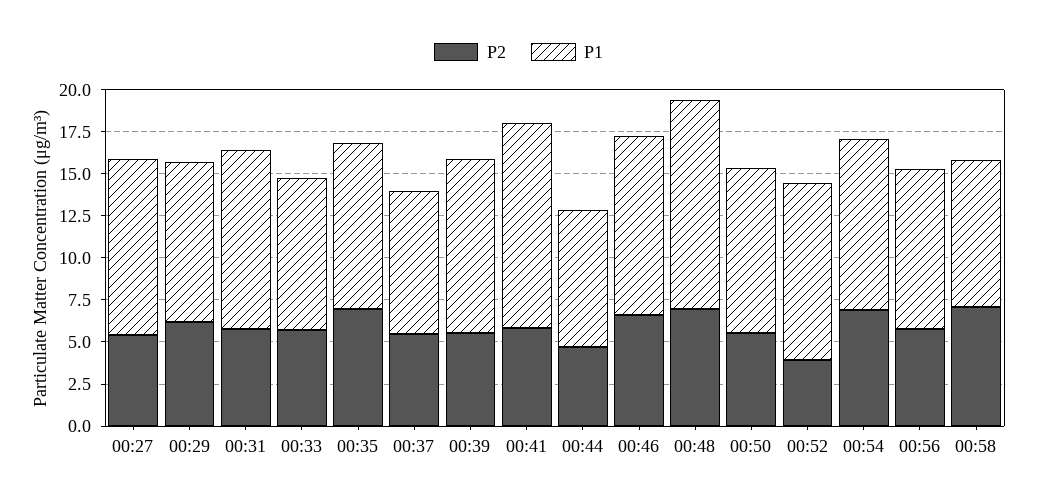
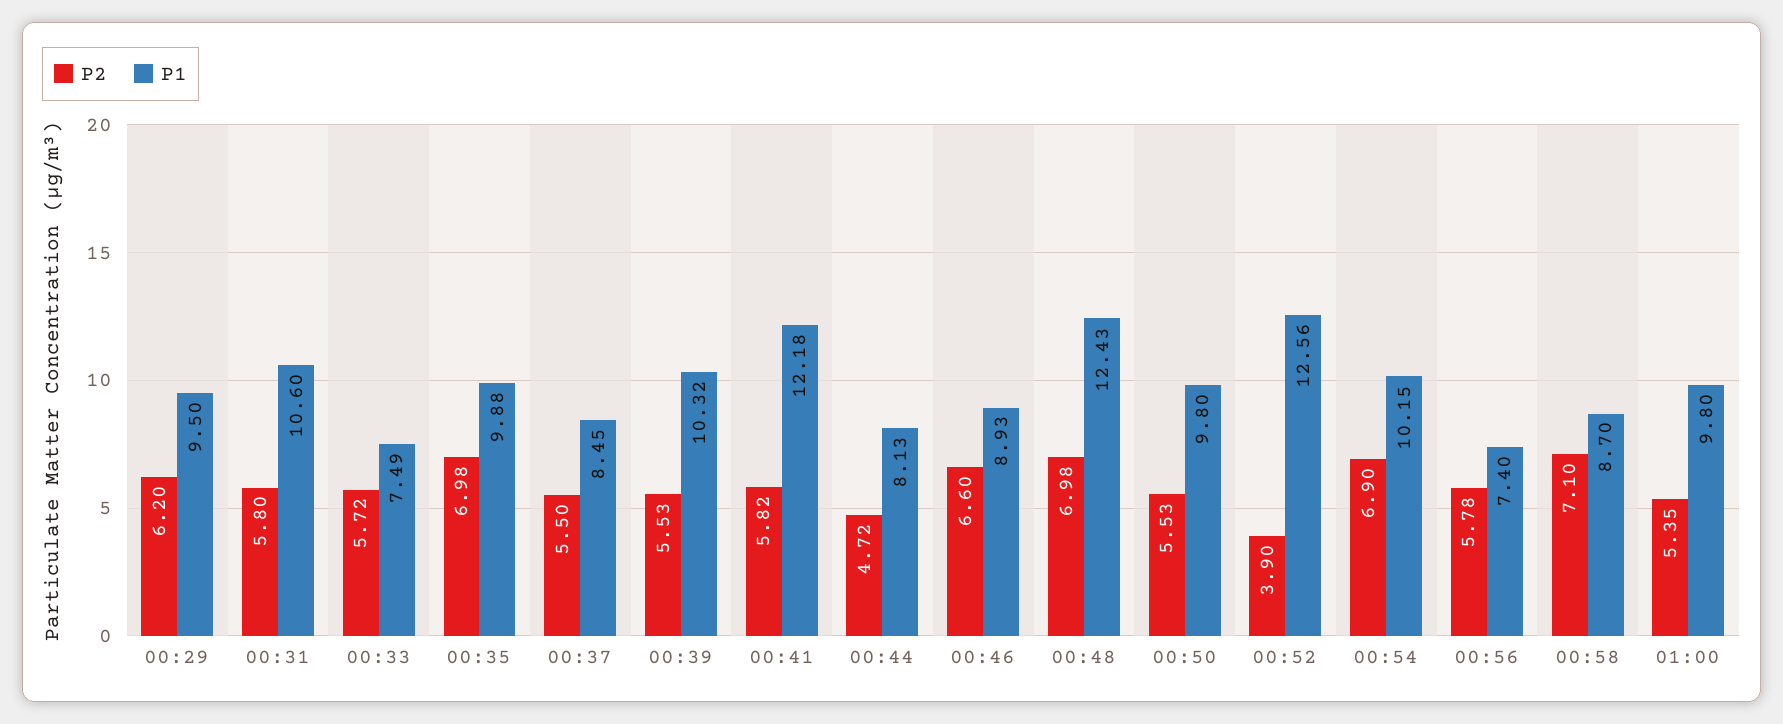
P2, 00:27: 5.5 -> none
P1, 00:27: 10.5 -> none
P1, 00:33: 9 -> 7.49
P1, 00:46: 10.5 -> 8.93
P1, 00:52: 10.5 -> 12.56
P1, 00:56: 9.5 -> 7.4
P2, 01:00: none -> 5.35
P1, 01:00: none -> 9.8

